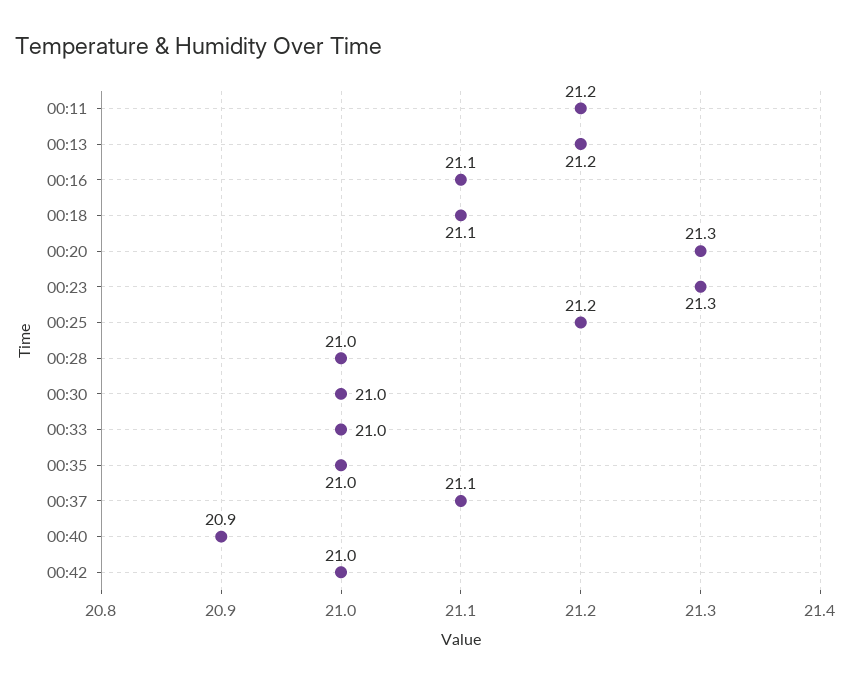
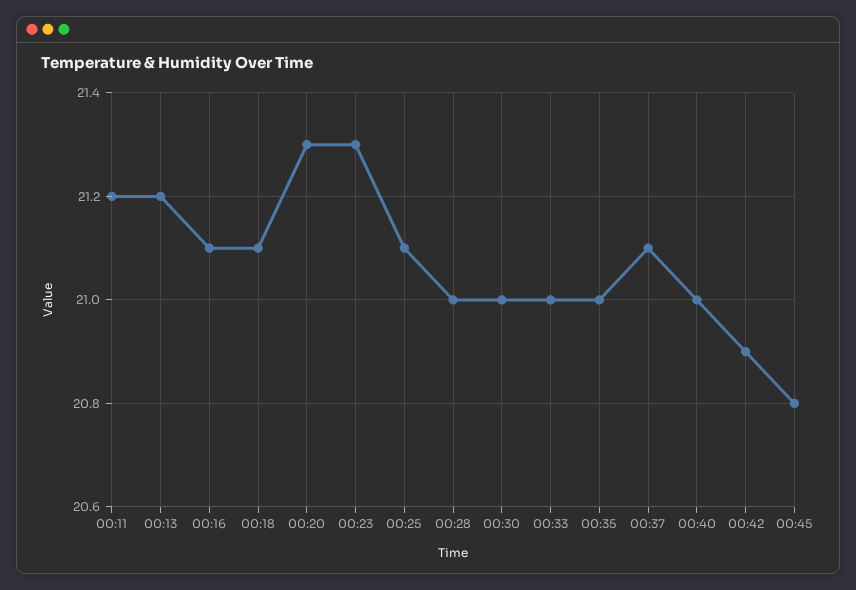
00:25: 21.2 -> 21.1
00:40: 20.9 -> 21
00:42: 21 -> 20.9
00:45: none -> 20.8

